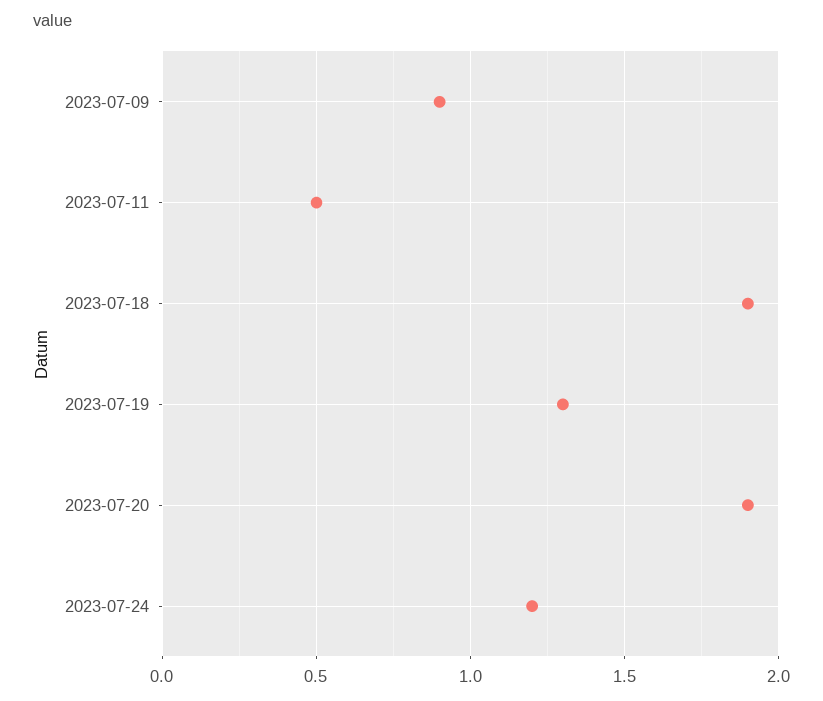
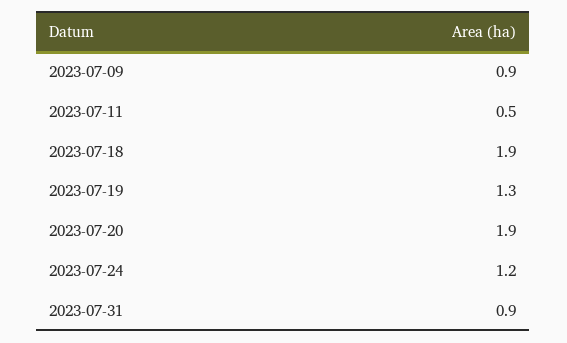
2023-07-31: none -> 0.9

